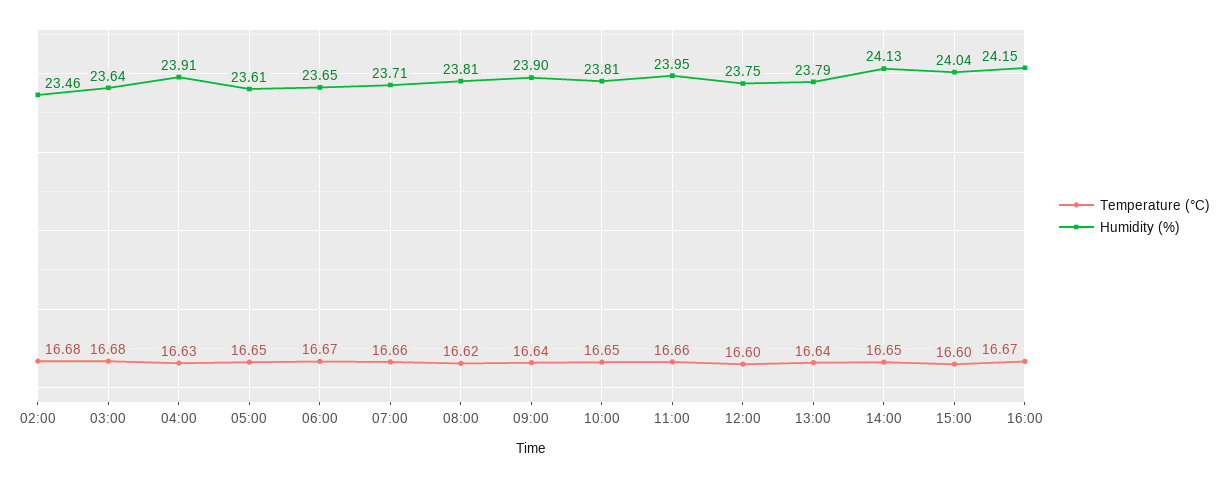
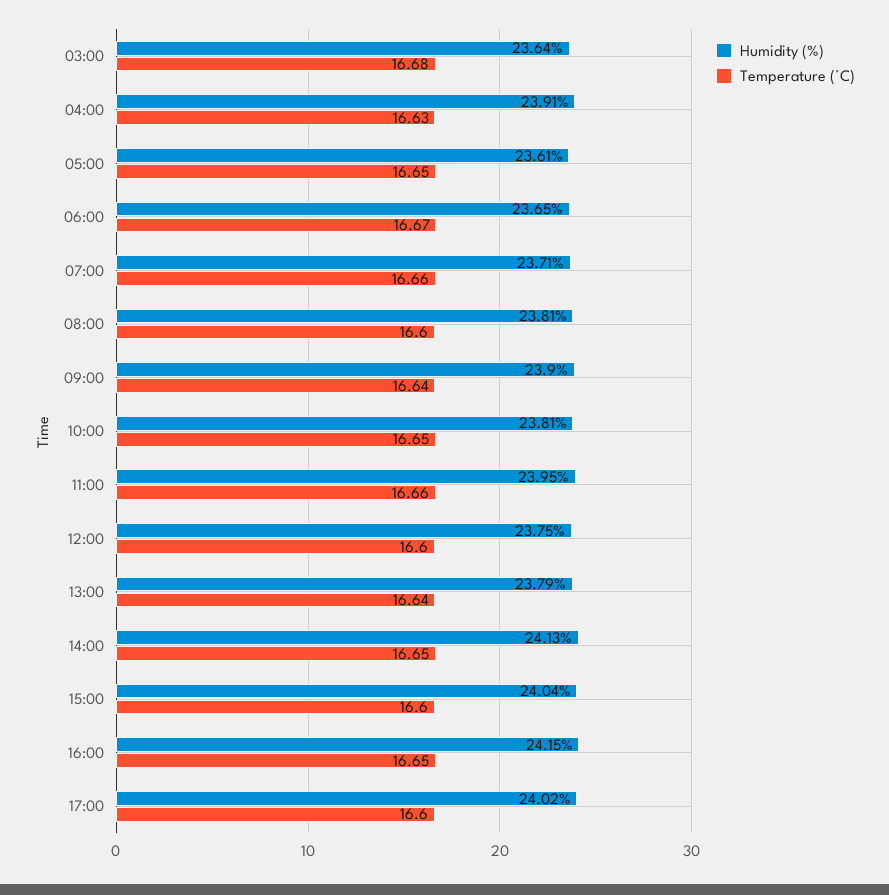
Temperature (°C), 02:00: 16.68 -> none
Humidity (%), 02:00: 23.46 -> none
Temperature (°C), 08:00: 16.62 -> 16.6
Temperature (°C), 16:00: 16.67 -> 16.65
Humidity (%), 17:00: none -> 24.02
Temperature (°C), 17:00: none -> 16.6

